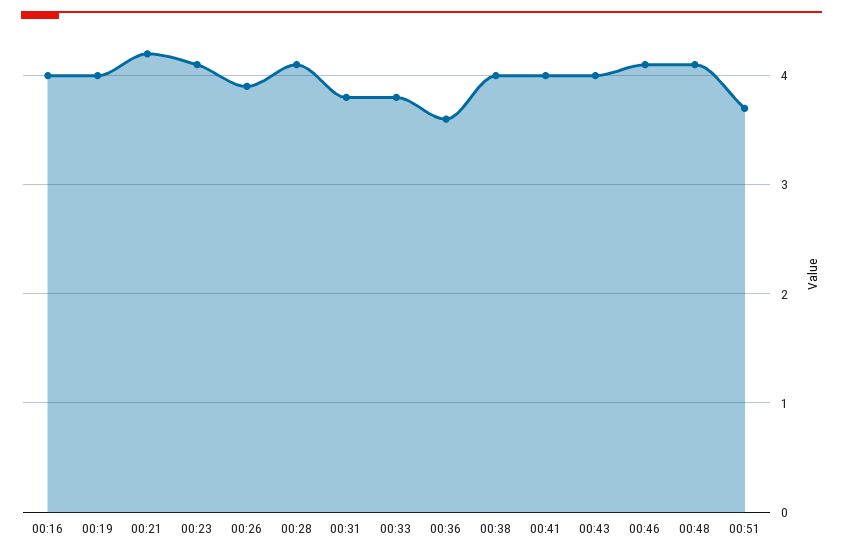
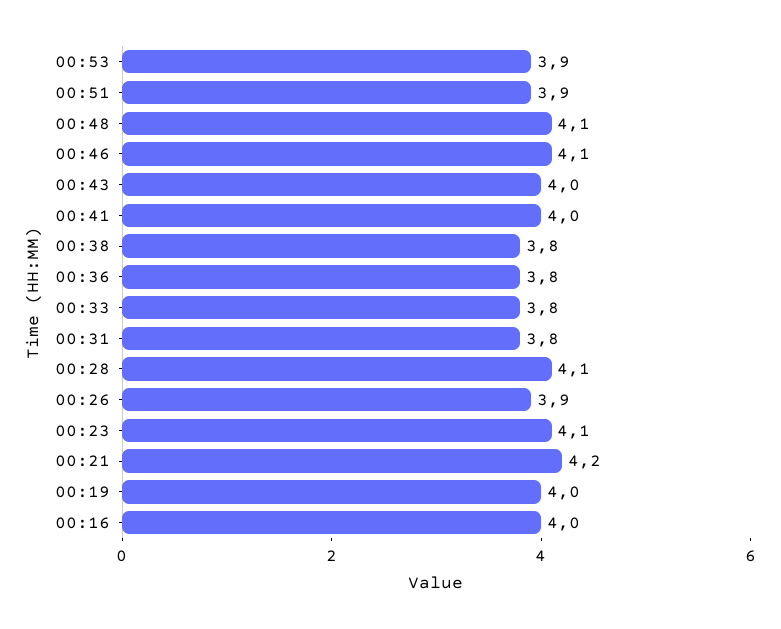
00:36: 3.6 -> 3.8
00:38: 4 -> 3.8
00:51: 3.7 -> 3.9
00:53: none -> 3.9

